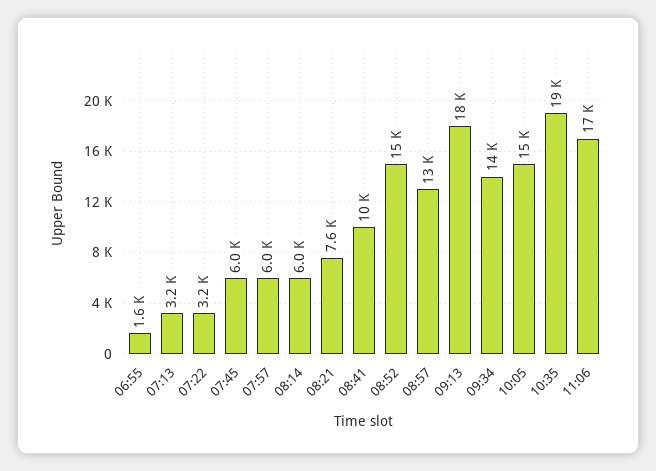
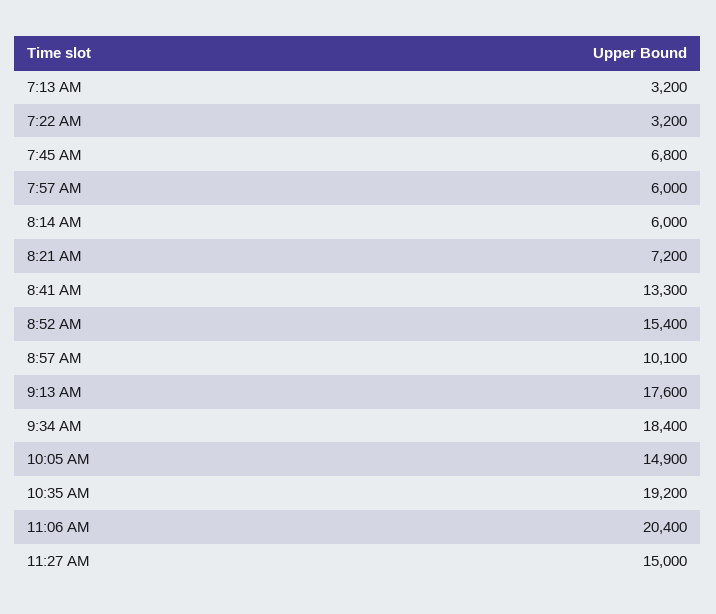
06:55: 1600 -> none
07:45: 6000 -> 6800
08:21: 7600 -> 7200
08:41: 10000 -> 13300
08:57: 13000 -> 10100
09:34: 14000 -> 18400
11:06: 17000 -> 20400
11:27 AM: none -> 15000

